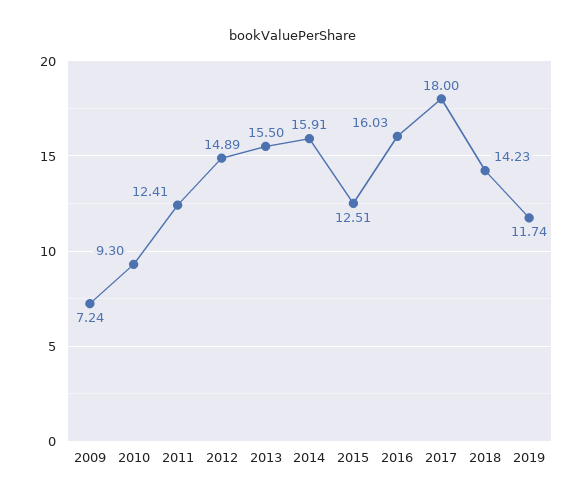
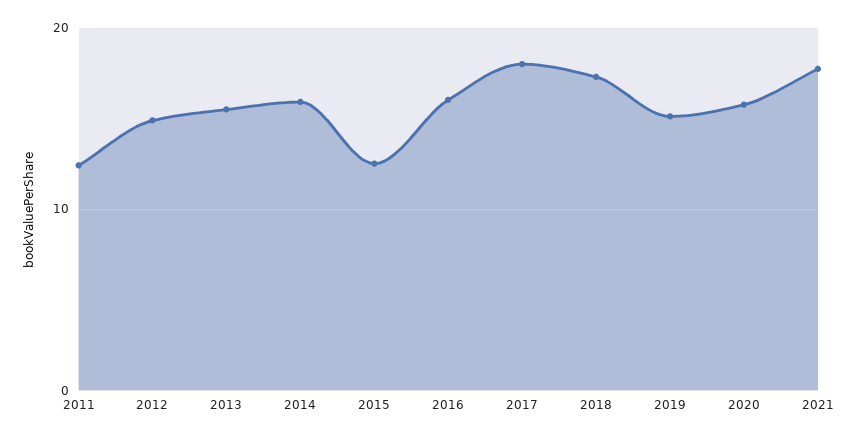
2009: 7.24 -> none
2010: 9.3 -> none
2018: 14.23 -> 17
2019: 11.74 -> 15
2020: none -> 16
2021: none -> 18

